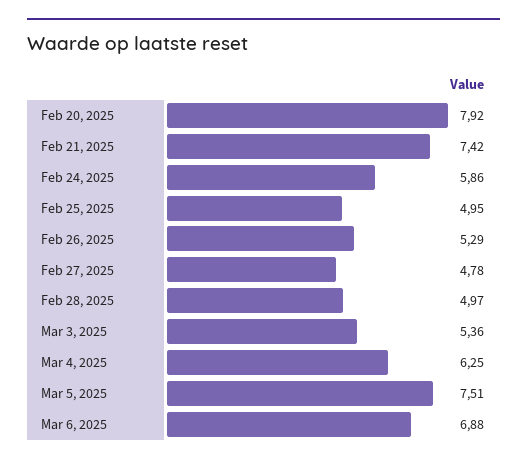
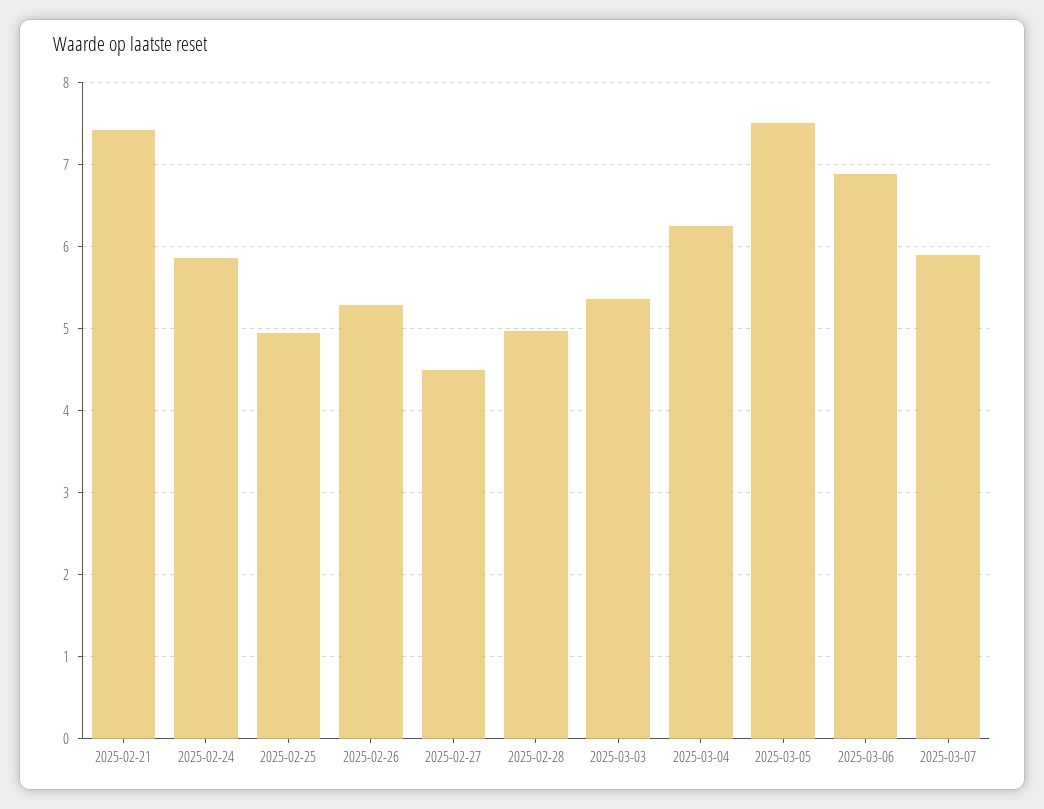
Feb 20, 2025: 7.92 -> none
Feb 27, 2025: 4.78 -> 4.5
2025-03-07: none -> 5.9

